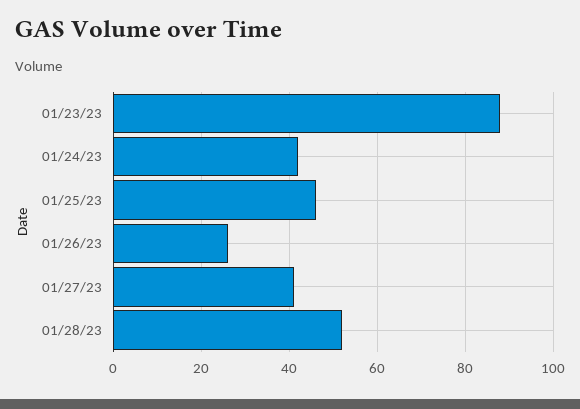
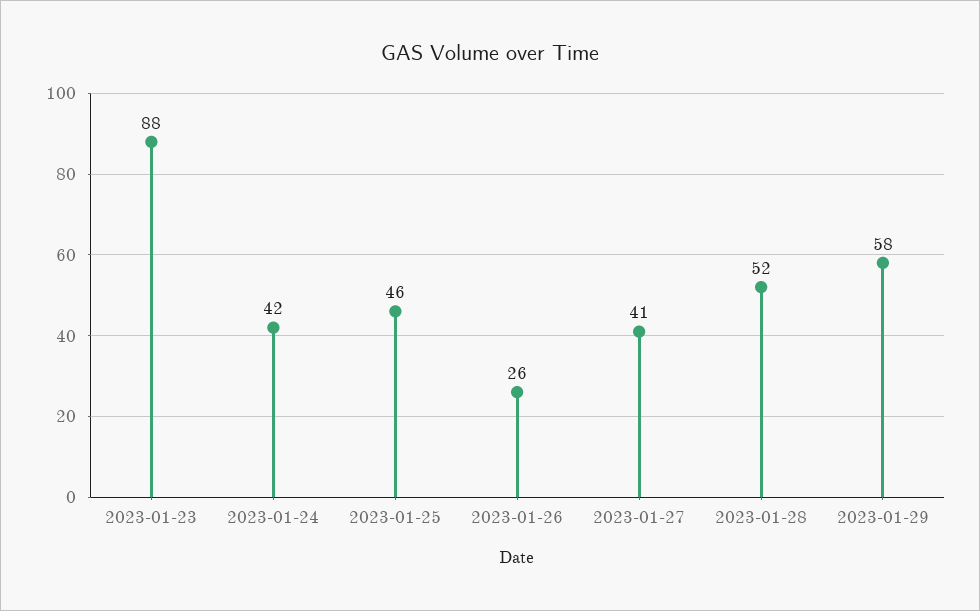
2023-01-29: none -> 58

